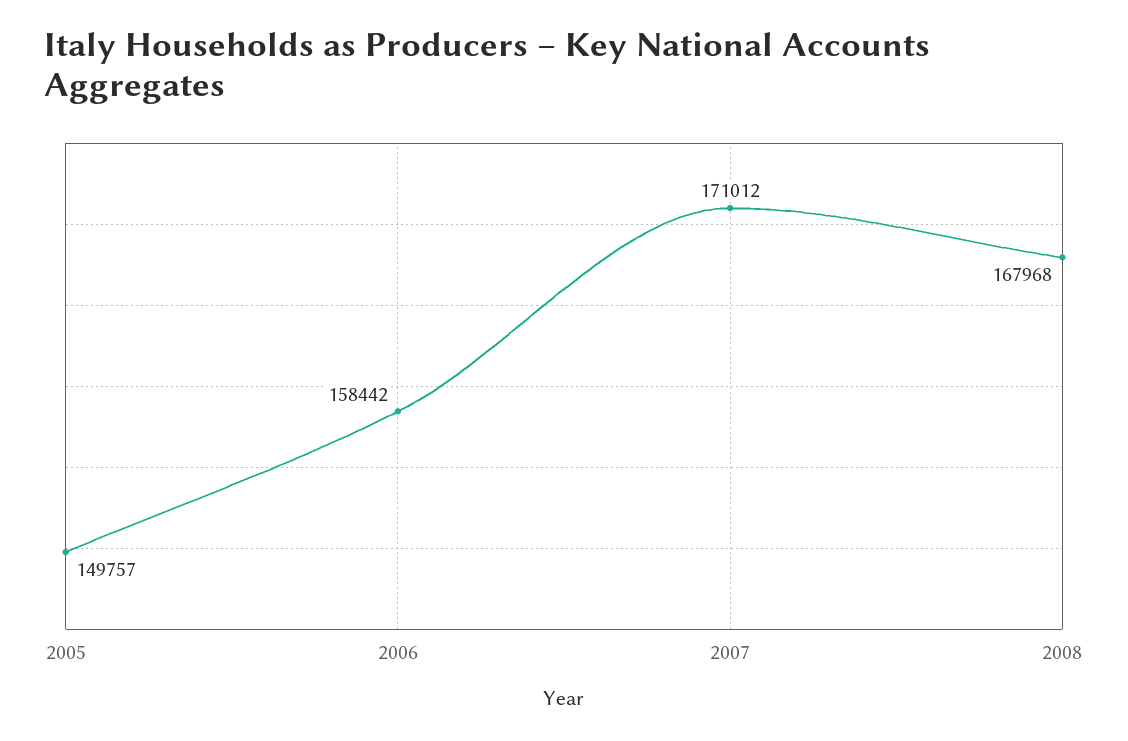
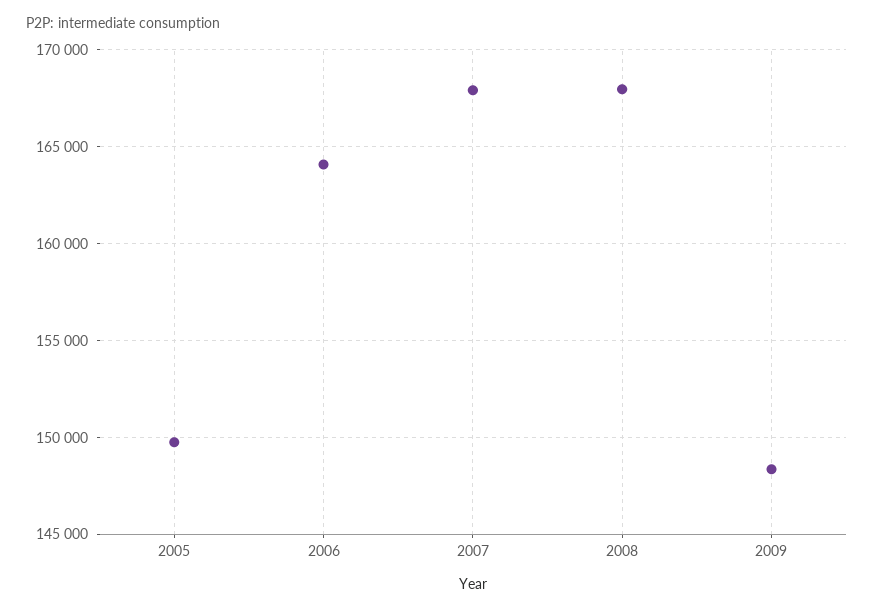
2006: 158442 -> 164000
2007: 171012 -> 168000
2009: none -> 148500

